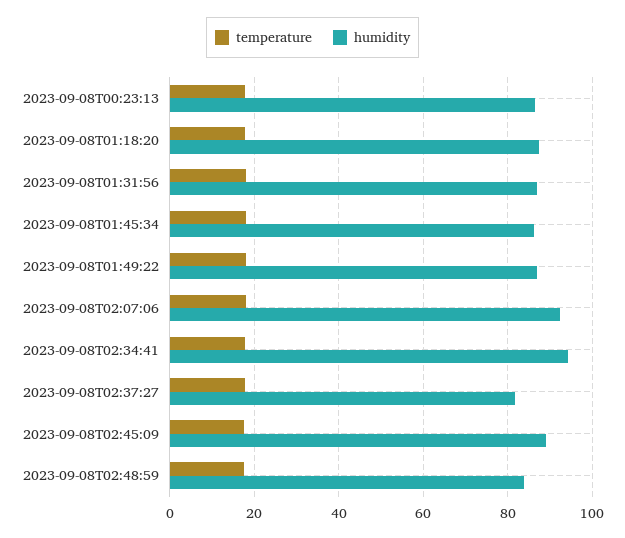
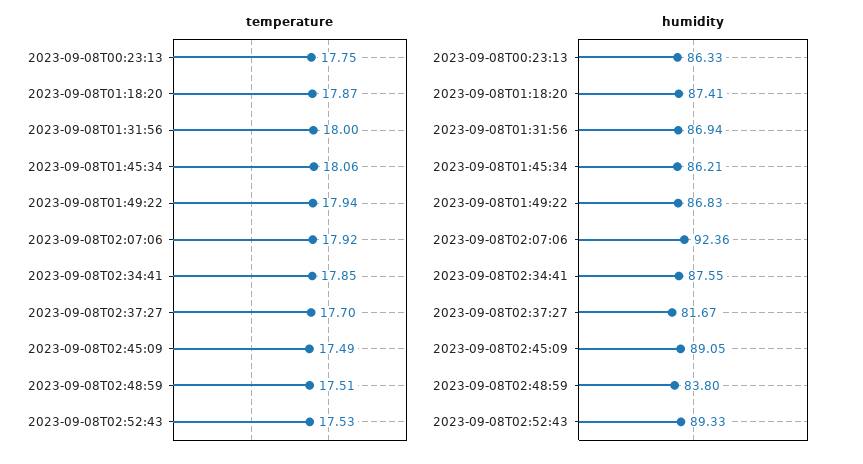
humidity, 2023-09-08T02:34:41: 94 -> 87.55
temperature, 2023-09-08T02:52:43: none -> 17.53
humidity, 2023-09-08T02:52:43: none -> 89.33

